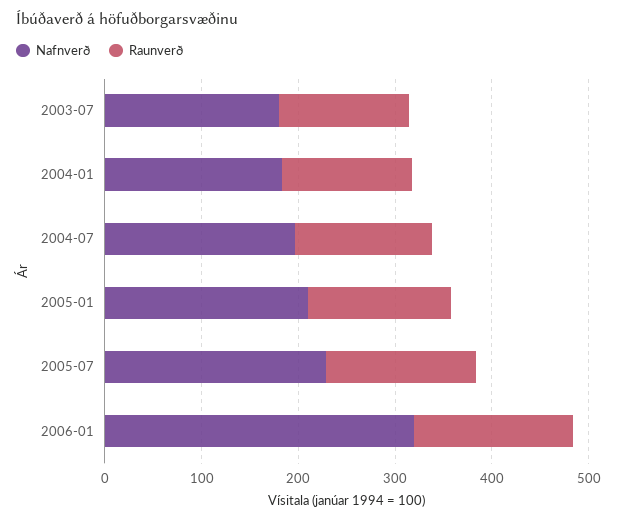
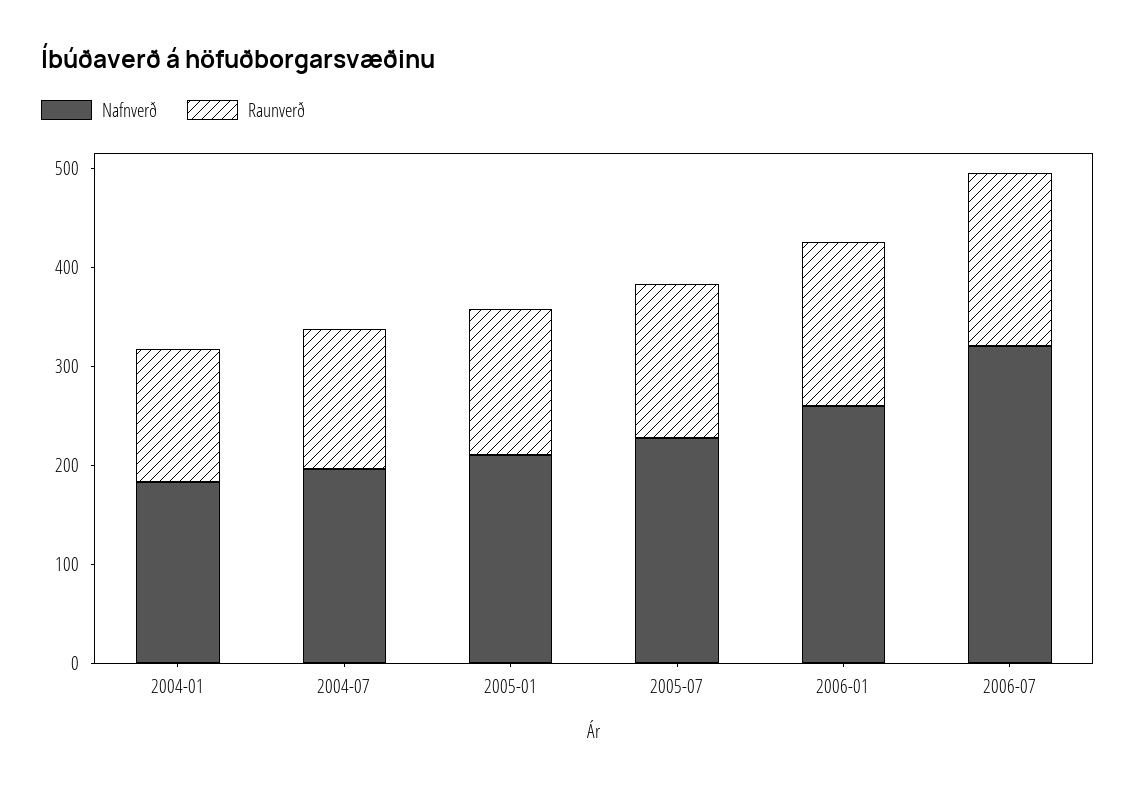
Nafnverð, 2003-07: 180 -> none
Raunverð, 2003-07: 140 -> none
Nafnverð, 2006-01: 320 -> 260
Nafnverð, 2006-07: none -> 320
Raunverð, 2006-07: none -> 180

